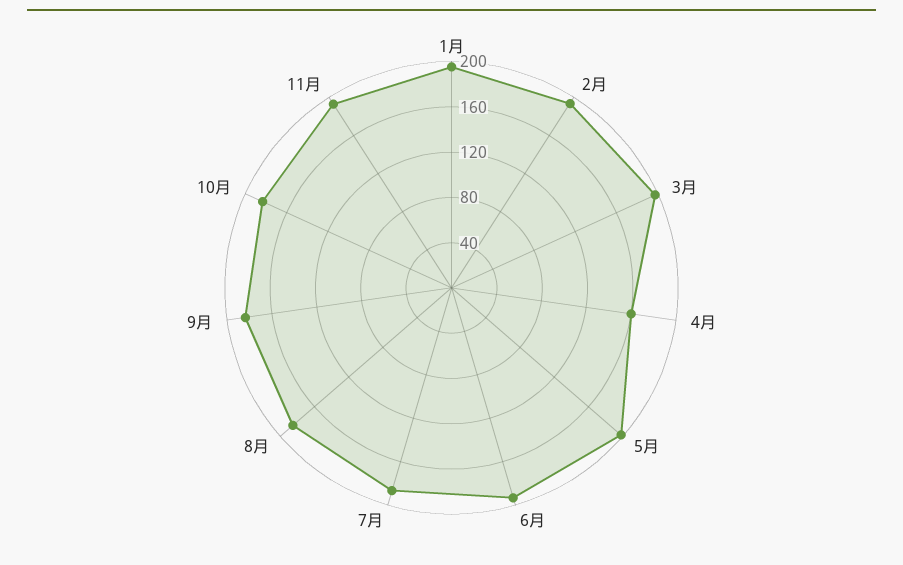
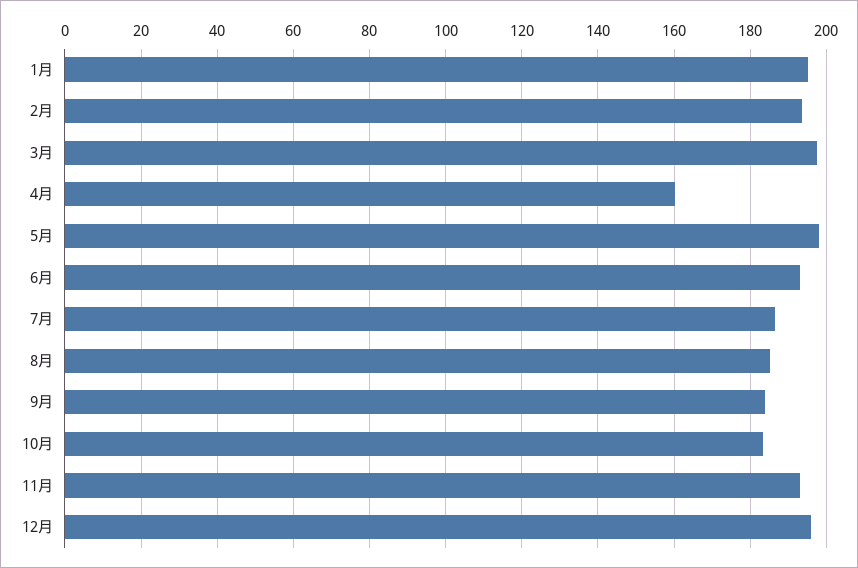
12月: none -> 196

